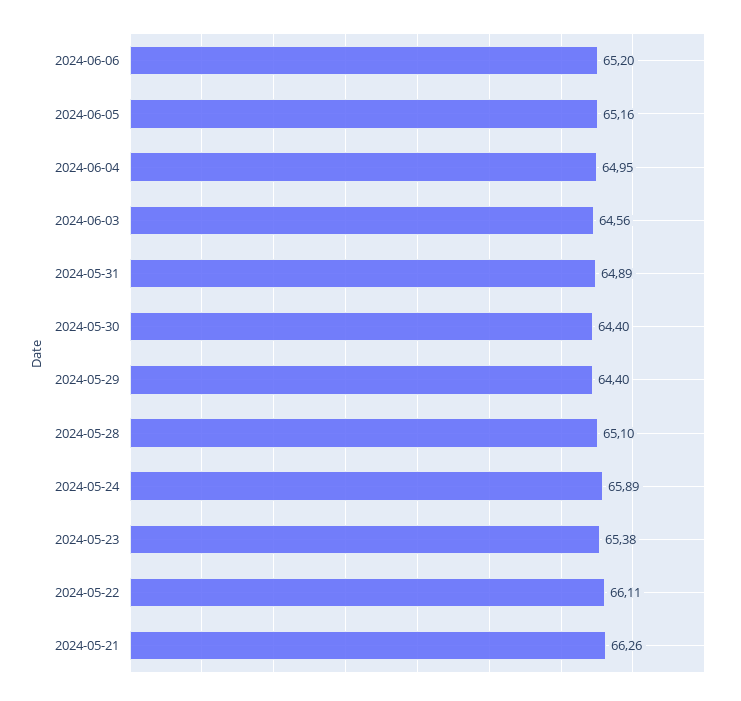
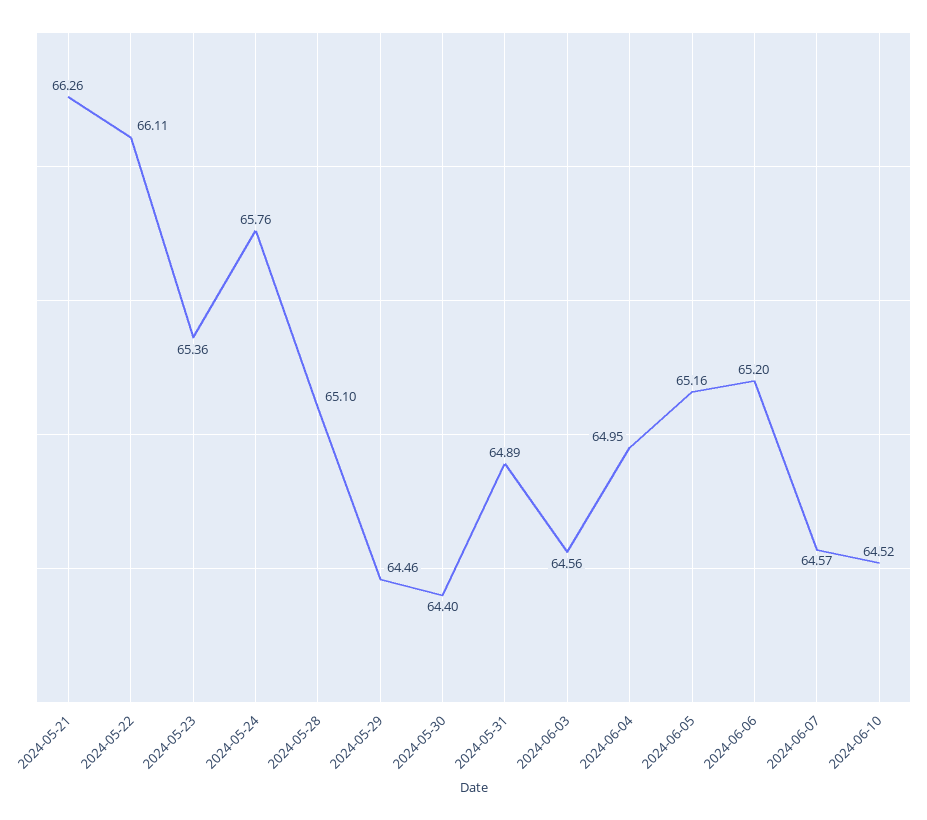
2024-05-29: 64.4 -> 64.46
2024-05-24: 65.89 -> 65.76
2024-05-23: 65.38 -> 65.36
2024-06-07: none -> 64.57
2024-06-10: none -> 64.52

